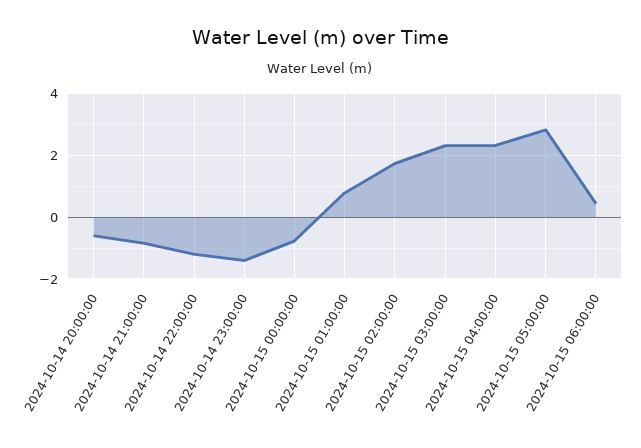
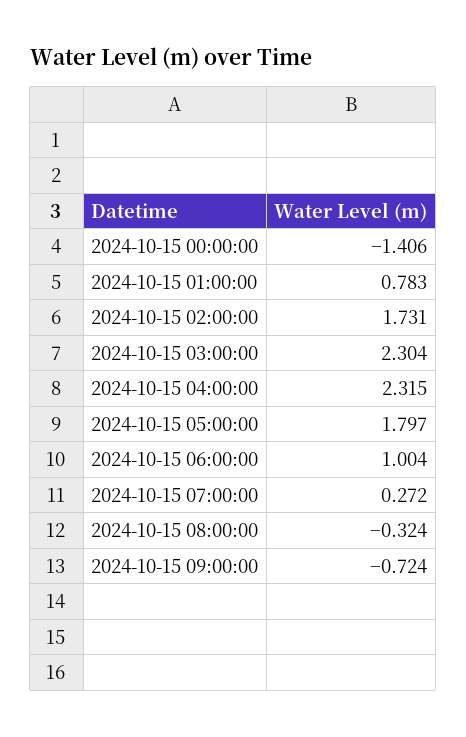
2024-10-14 20:00:00: -0.6 -> none
2024-10-14 21:00:00: -0.8 -> none
2024-10-14 22:00:00: -1.2 -> none
2024-10-14 23:00:00: -1.4 -> none
2024-10-15 00:00:00: -0.8 -> -1.406
2024-10-15 05:00:00: 2.8 -> 1.797
2024-10-15 06:00:00: 0.4 -> 1.004
2024-10-15 07:00:00: none -> 0.272
2024-10-15 08:00:00: none -> -0.324
2024-10-15 09:00:00: none -> -0.724

